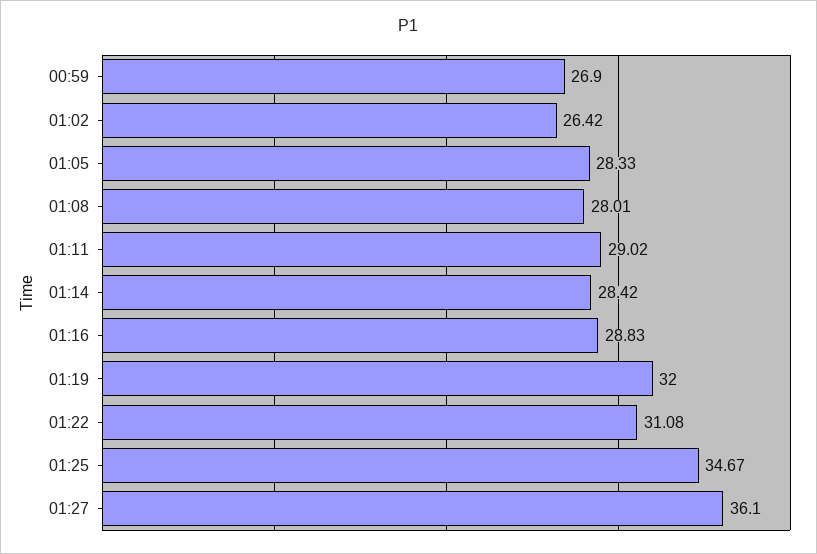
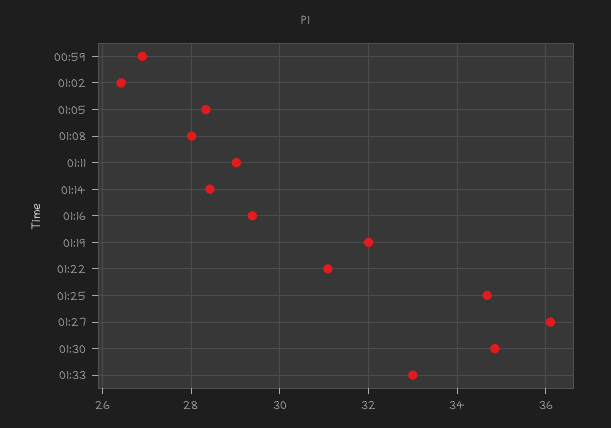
01:16: 28.83 -> 29.4
01:30: none -> 34.8
01:33: none -> 33

